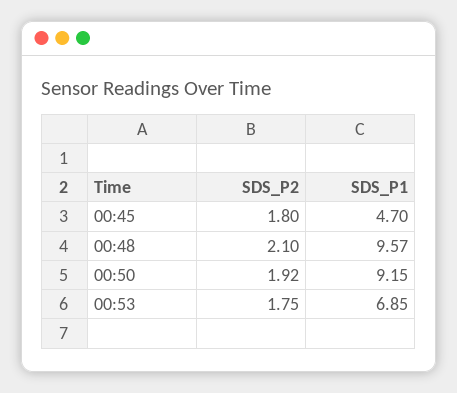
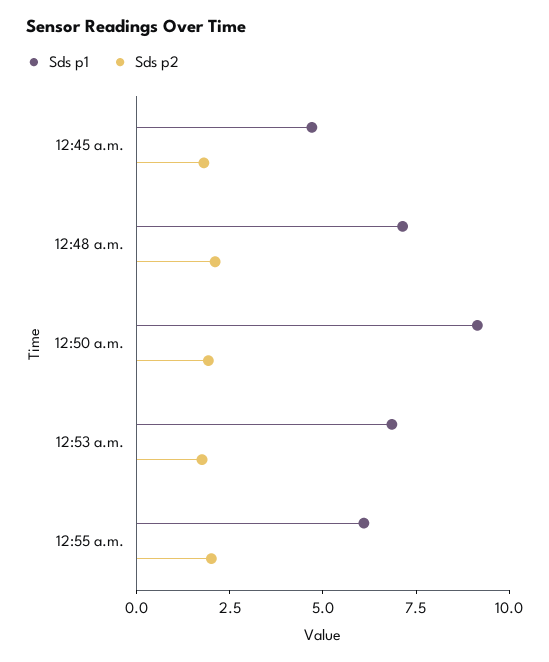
SDS_P1, 00:48: 9.57 -> 7
SDS_P1, 12:55 a.m.: none -> 6
SDS_P2, 12:55 a.m.: none -> 2

